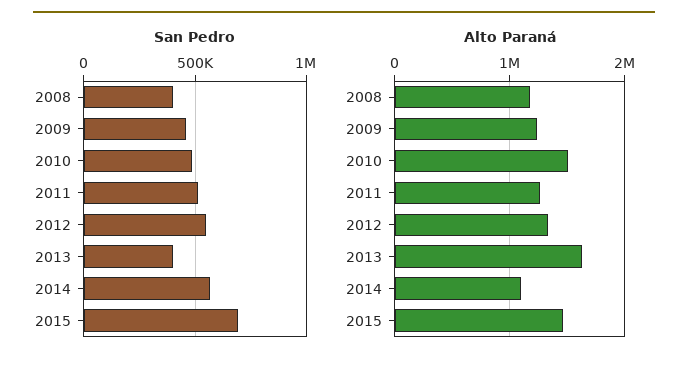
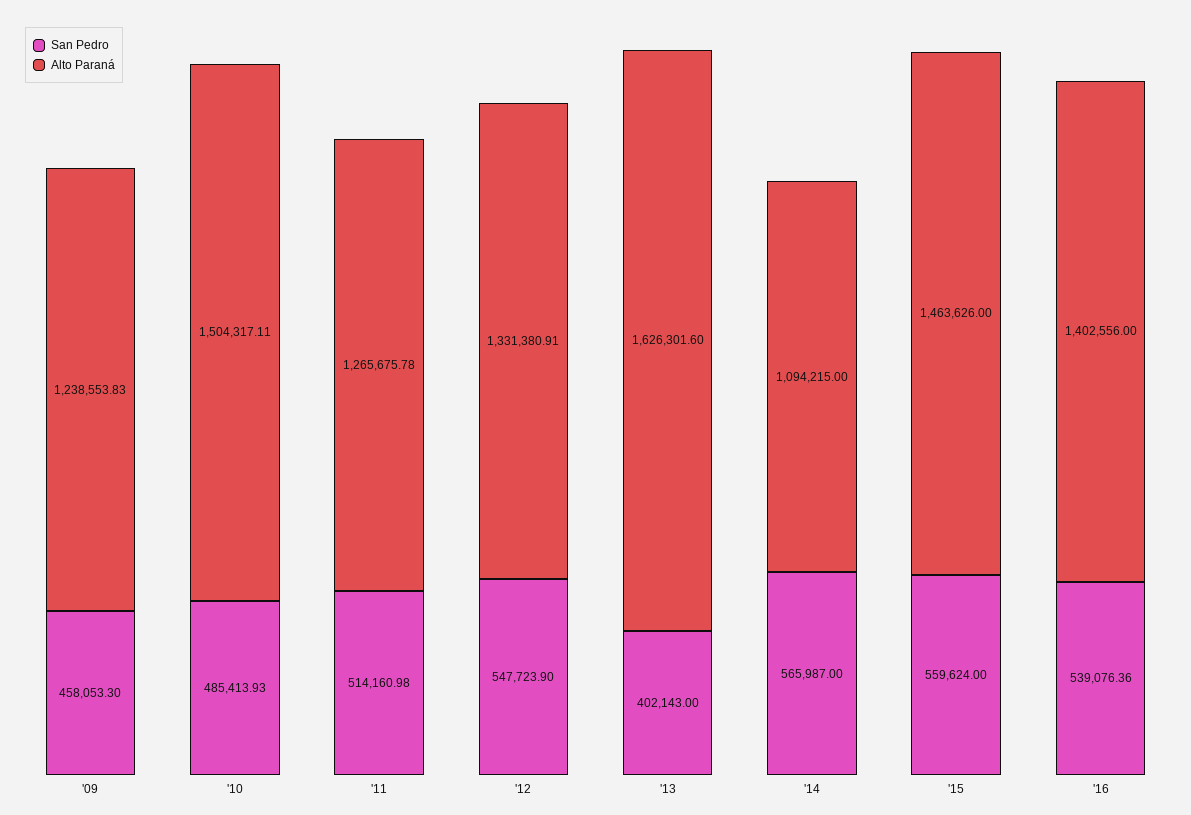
San Pedro, 2008: 400000 -> none
San Pedro, 2015: 700000 -> 559624
Alto Paraná, 2008: 1200000 -> none
San Pedro, '16: none -> 539076.36
Alto Paraná, '16: none -> 1402556

